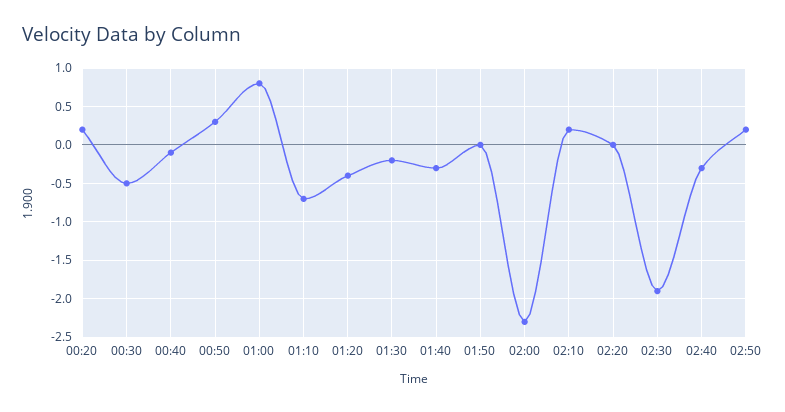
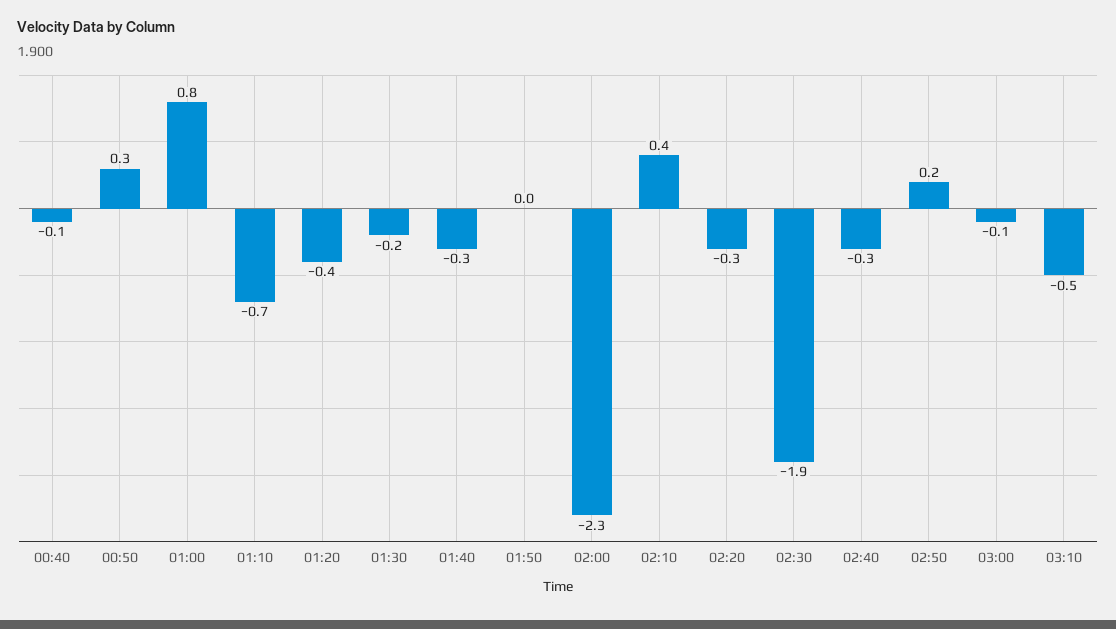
00:20: 0.2 -> none
00:30: -0.5 -> none
02:10: 0.2 -> 0.4
02:20: 0 -> -0.3
03:00: none -> -0.1
03:10: none -> -0.5

